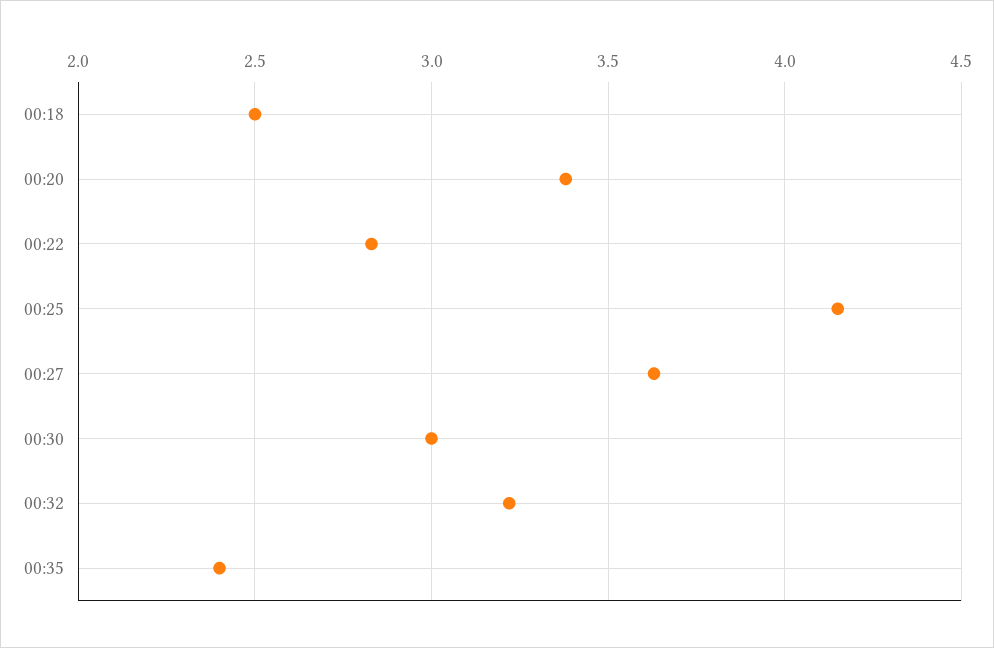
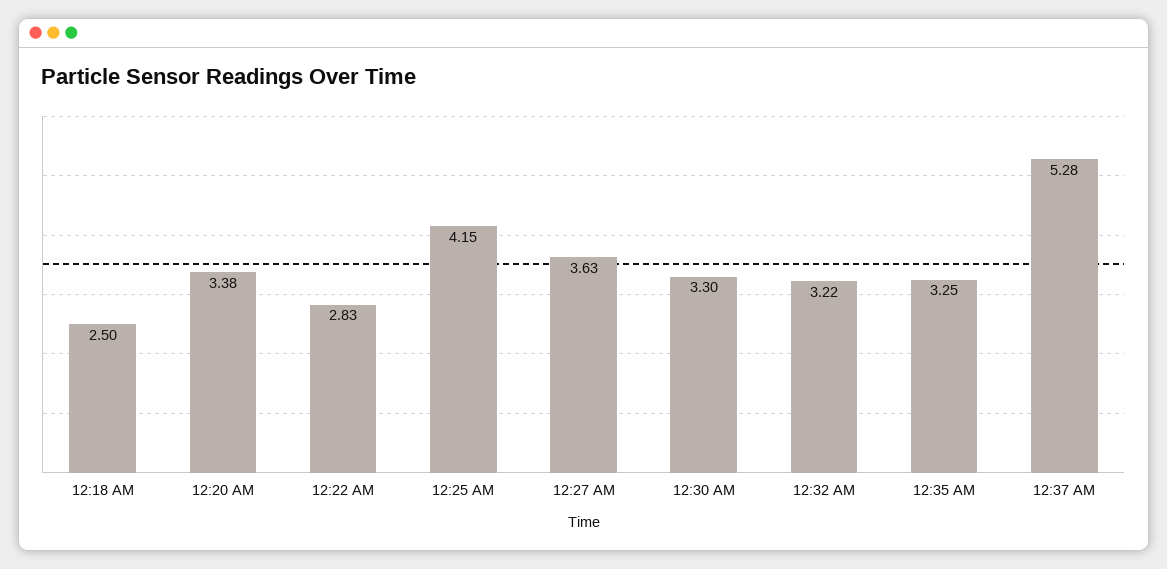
00:30: 3 -> 3.3
00:35: 2.4 -> 3.25
12:37 AM: none -> 5.28

